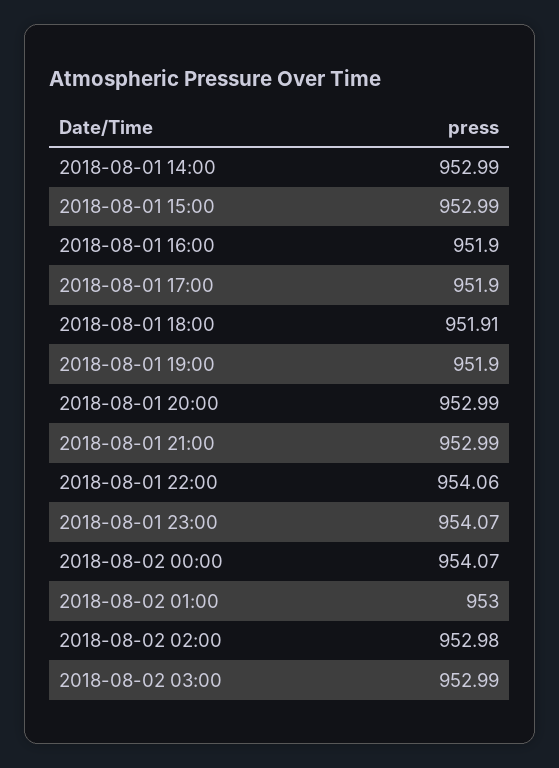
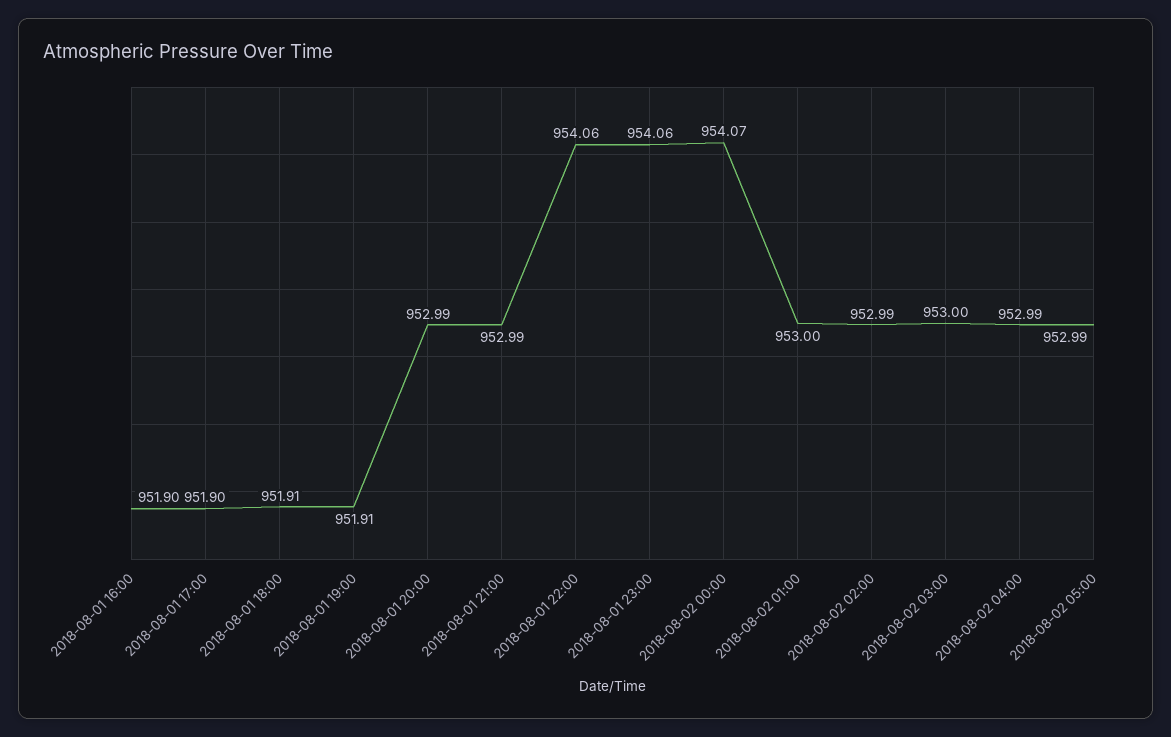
2018-08-01 14:00: 952.99 -> none
2018-08-01 15:00: 952.99 -> none
2018-08-01 19:00: 951.9 -> 951.91
2018-08-01 23:00: 954.07 -> 954.06
2018-08-02 02:00: 952.98 -> 952.99
2018-08-02 03:00: 952.99 -> 953
2018-08-02 04:00: none -> 952.99
2018-08-02 05:00: none -> 952.99

